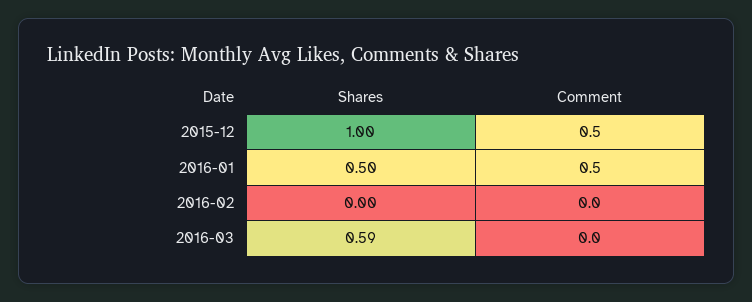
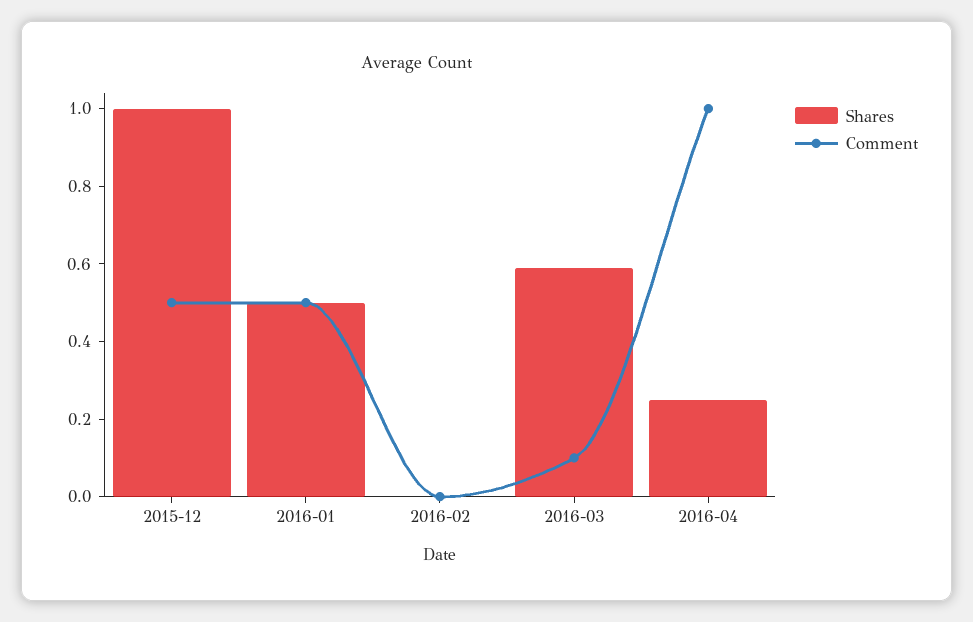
Comment, 2016-03: 0 -> 0.1
Shares, 2016-04: none -> 0.25
Comment, 2016-04: none -> 1

